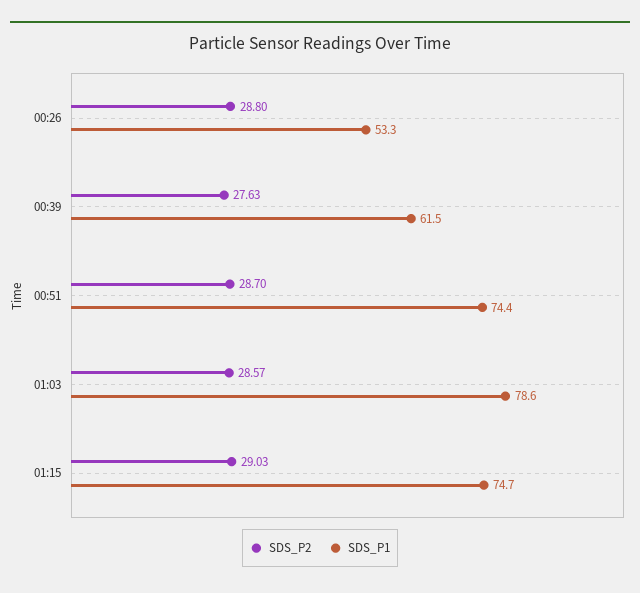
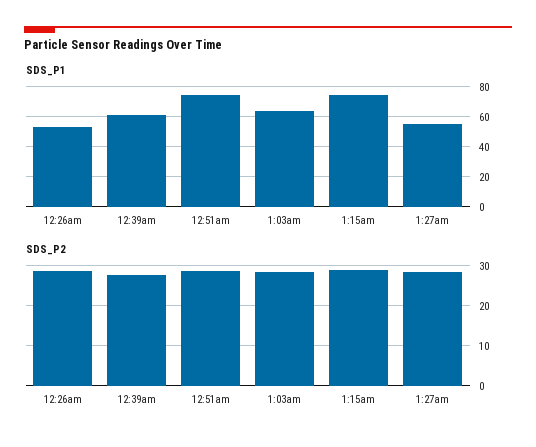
SDS_P1, 01:03: 78.6 -> 65
SDS_P1, 1:27am: none -> 55
SDS_P2, 1:27am: none -> 28

